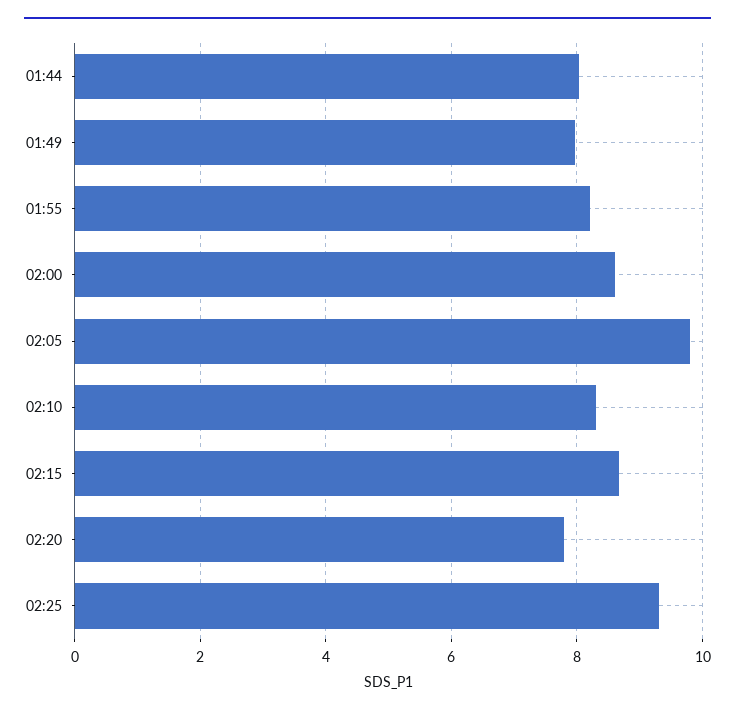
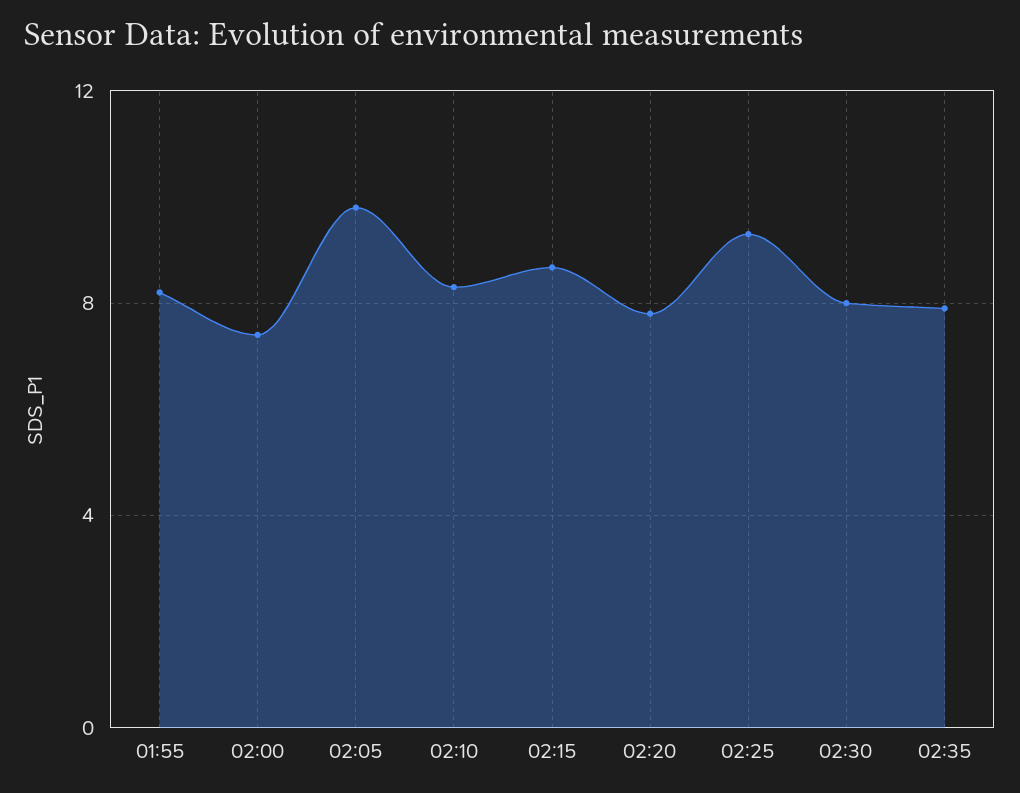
01:44: 8 -> none
01:49: 8 -> none
02:00: 8.6 -> 7.5
02:30: none -> 8
02:35: none -> 8

